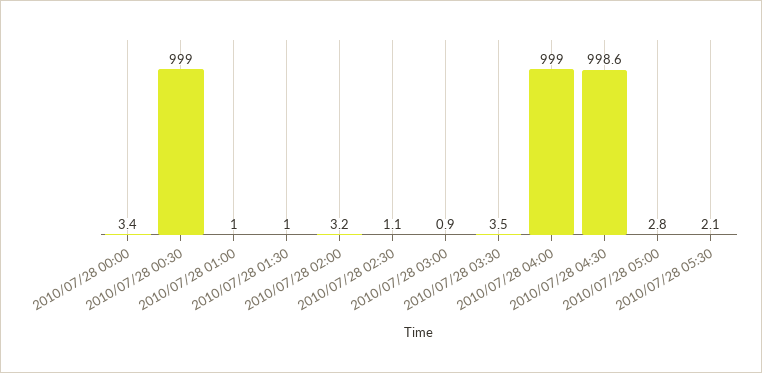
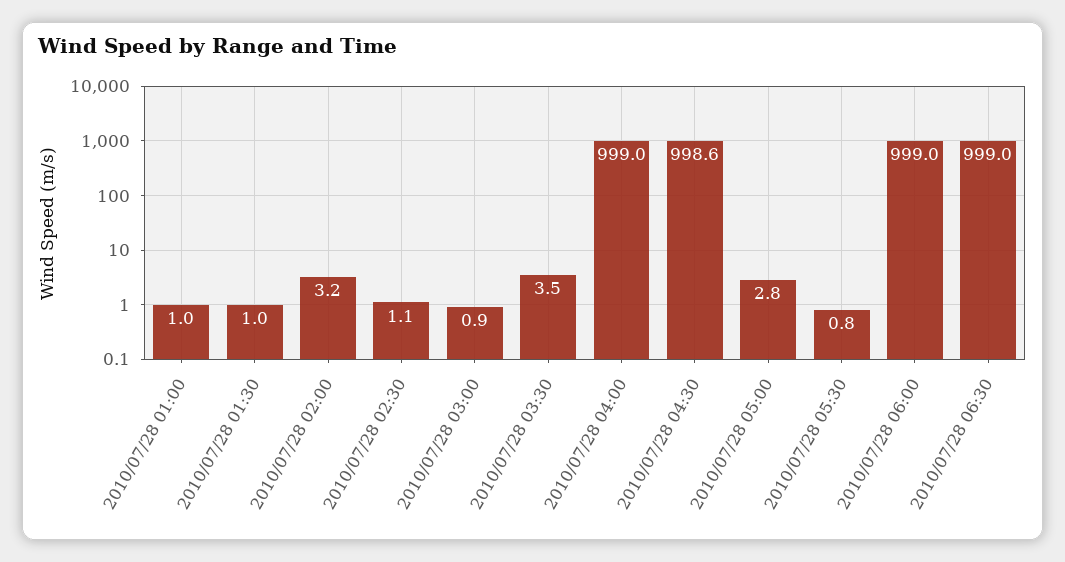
2010/07/28 00:00: 3.4 -> none
2010/07/28 00:30: 999 -> none
2010/07/28 05:30: 2.1 -> 0.8
2010/07/28 06:00: none -> 999
2010/07/28 06:30: none -> 999

